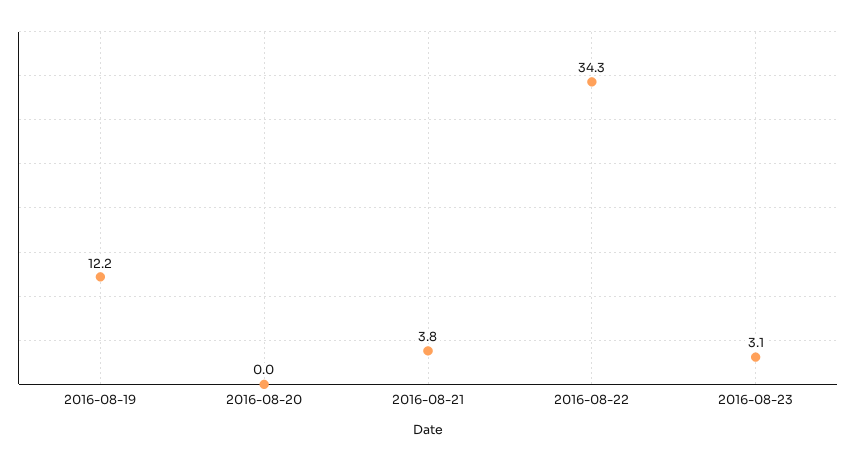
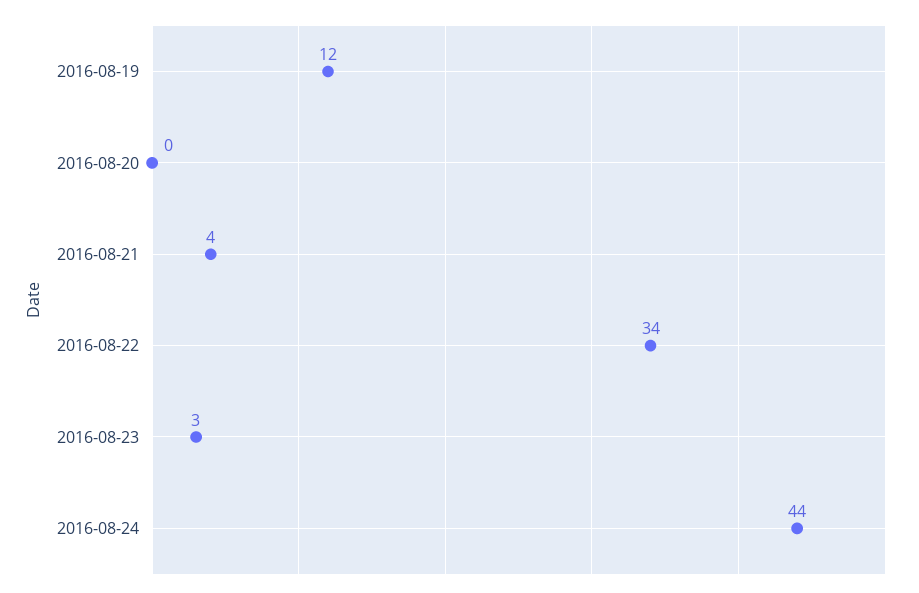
2016-08-24: none -> 44

